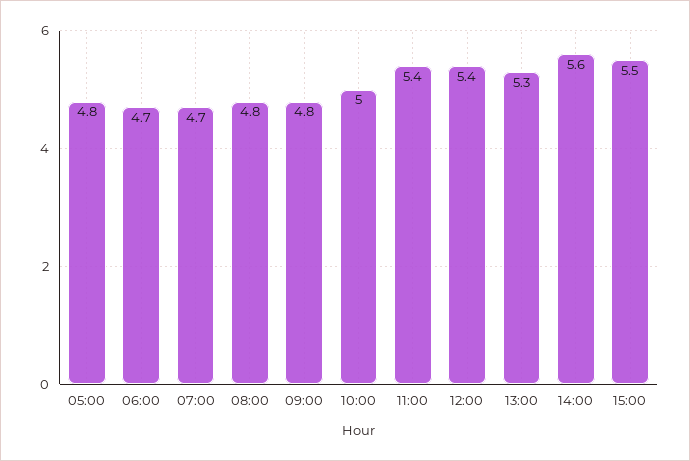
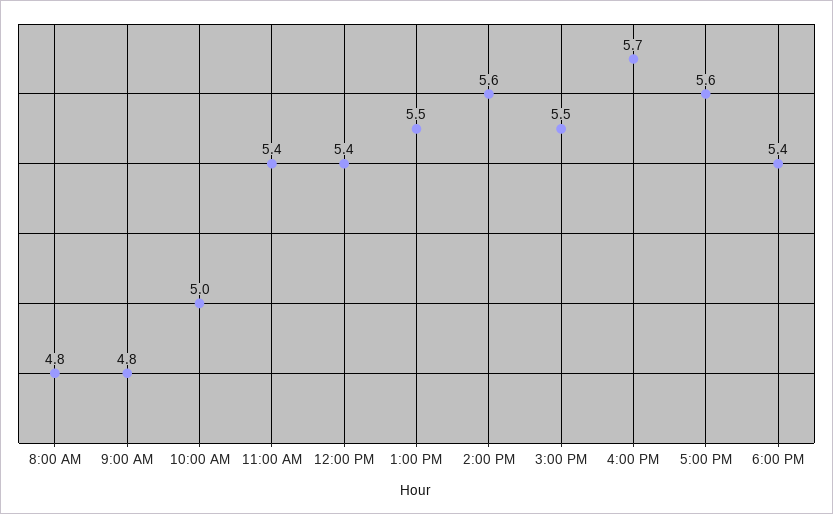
05:00: 4.8 -> none
06:00: 4.7 -> none
07:00: 4.7 -> none
13:00: 5.3 -> 5.5
4:00 PM: none -> 5.7
5:00 PM: none -> 5.6
6:00 PM: none -> 5.4

